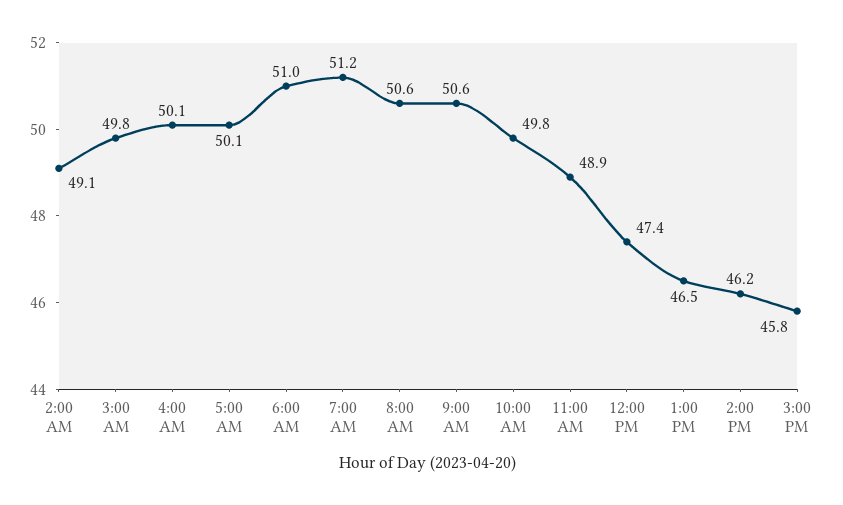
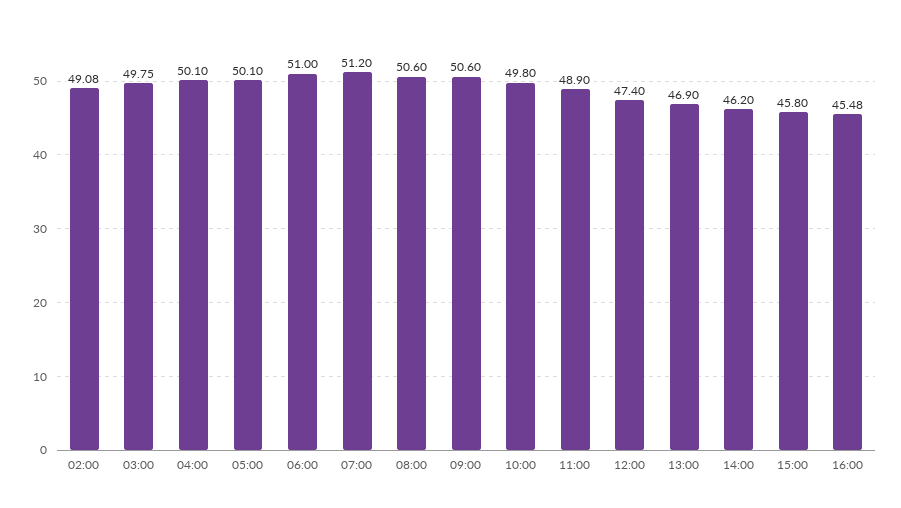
1:00 PM: 46.5 -> 46.9
16:00: none -> 45.48

